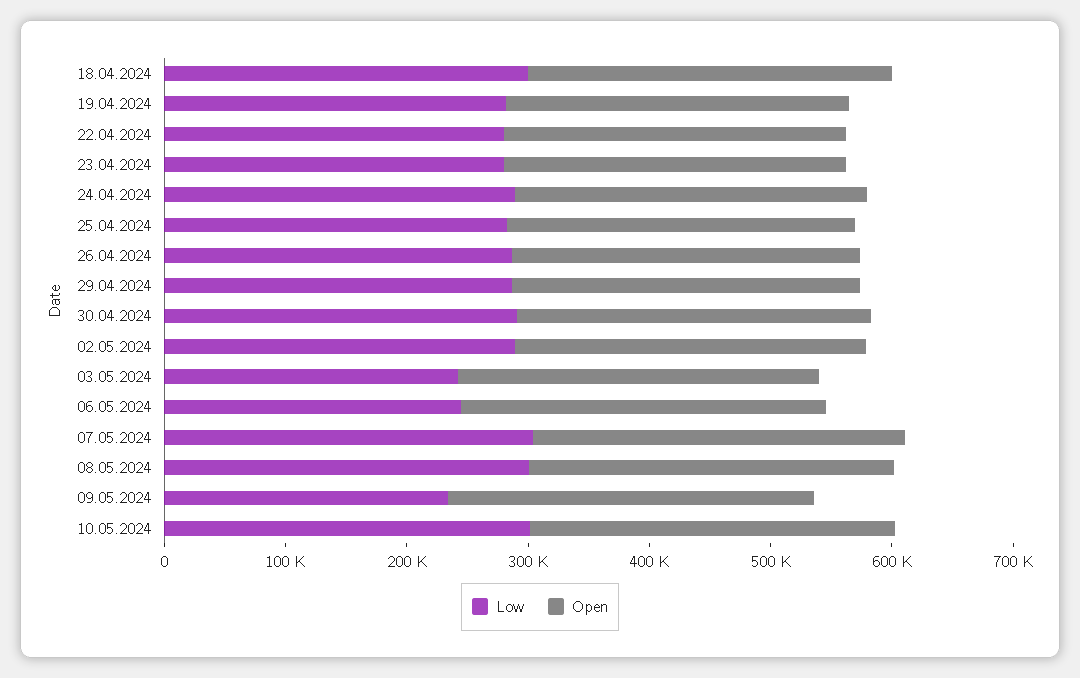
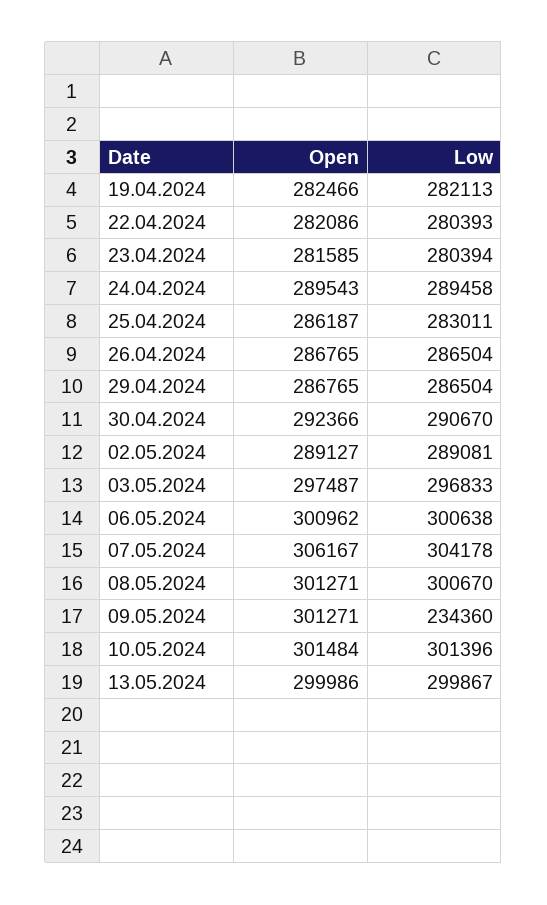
Low, 18.04.2024: 300000 -> none
Open, 18.04.2024: 300000 -> none
Low, 03.05.2024: 240000 -> 296833
Low, 06.05.2024: 240000 -> 300638
Open, 13.05.2024: none -> 299986
Low, 13.05.2024: none -> 299867

